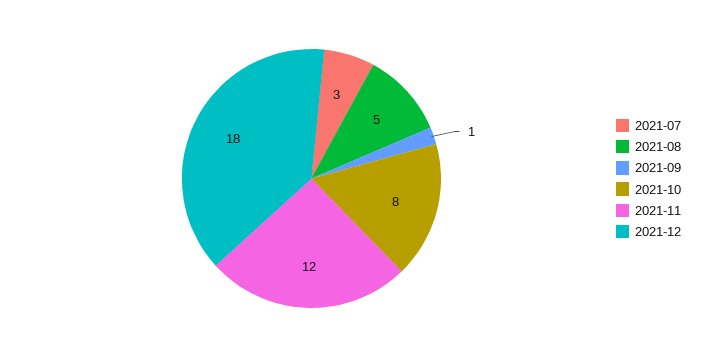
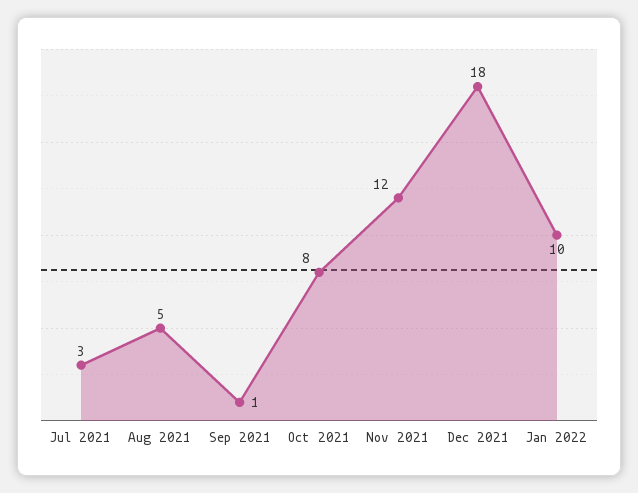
Jan 2022: none -> 10

